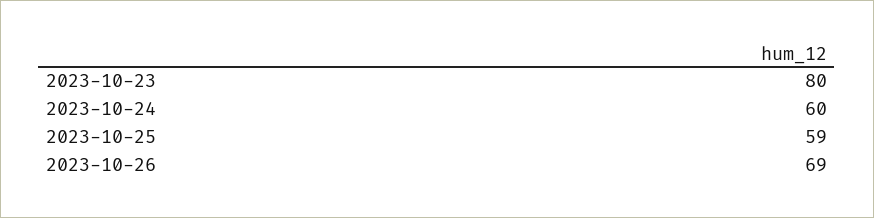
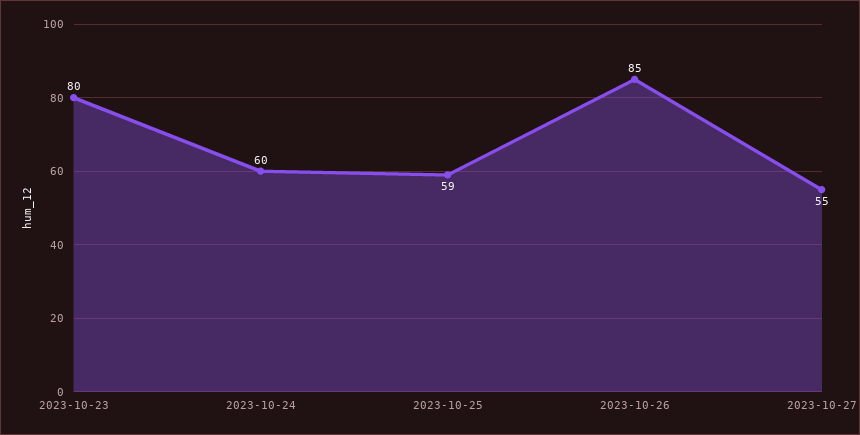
2023-10-26: 69 -> 85
2023-10-27: none -> 55

